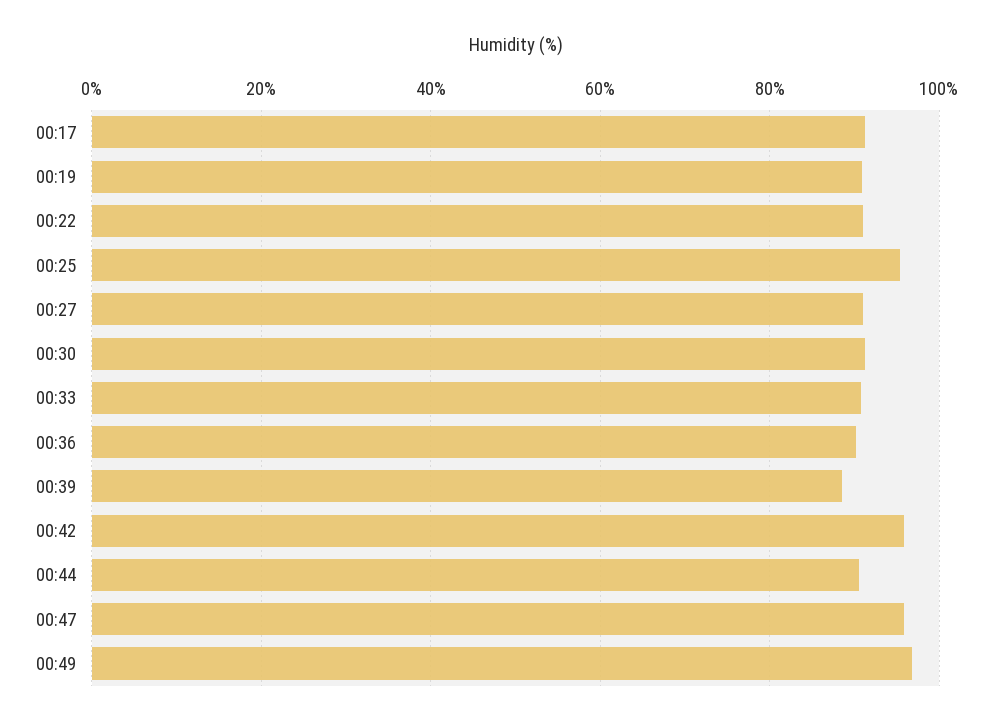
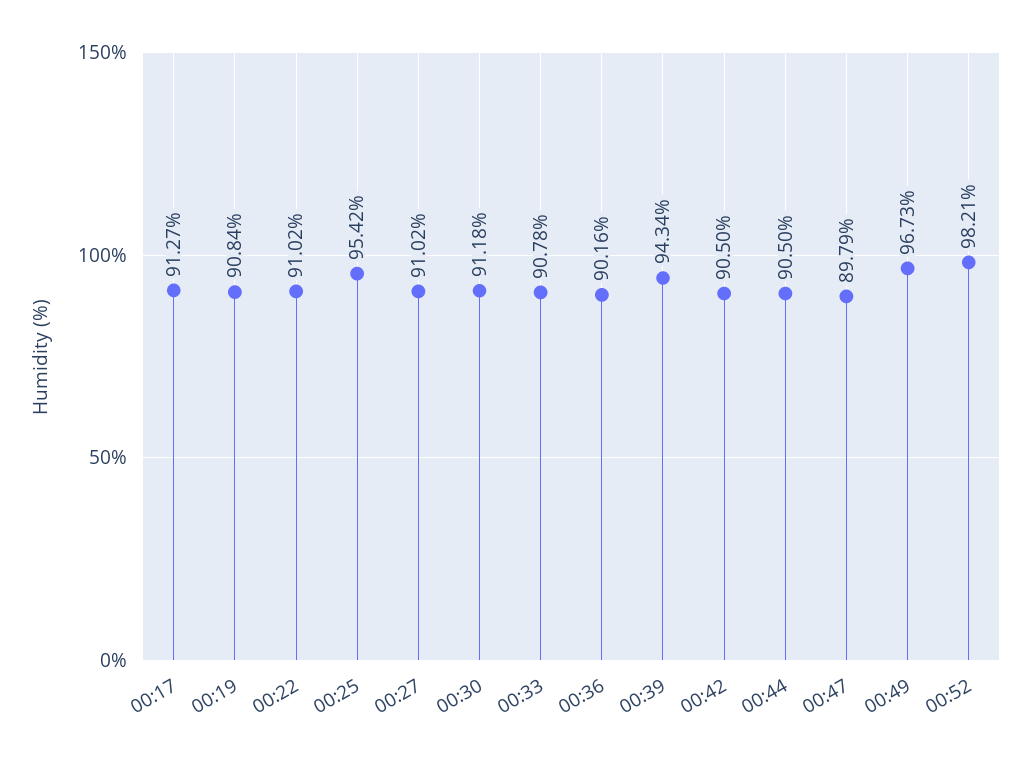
00:39: 88 -> 94.34
00:42: 96 -> 90.5
00:47: 96 -> 89.79
00:52: none -> 98.21

